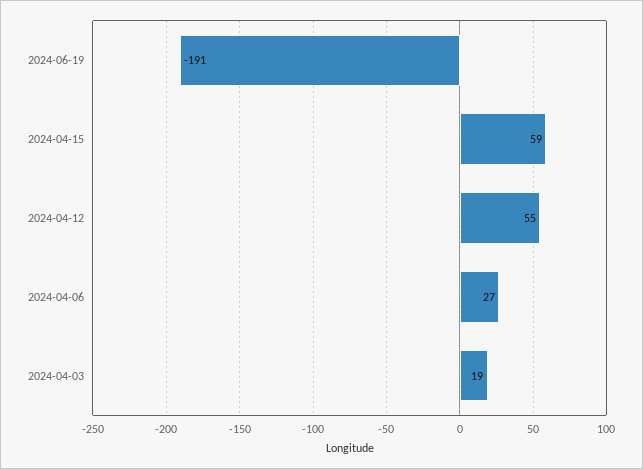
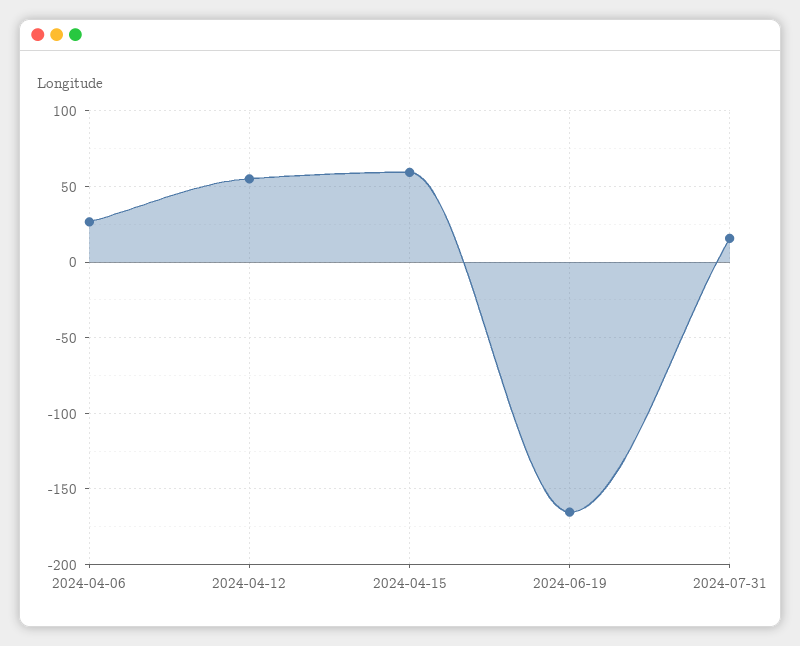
2024-06-19: -191 -> -165
2024-04-03: 19 -> none
2024-07-31: none -> 15

